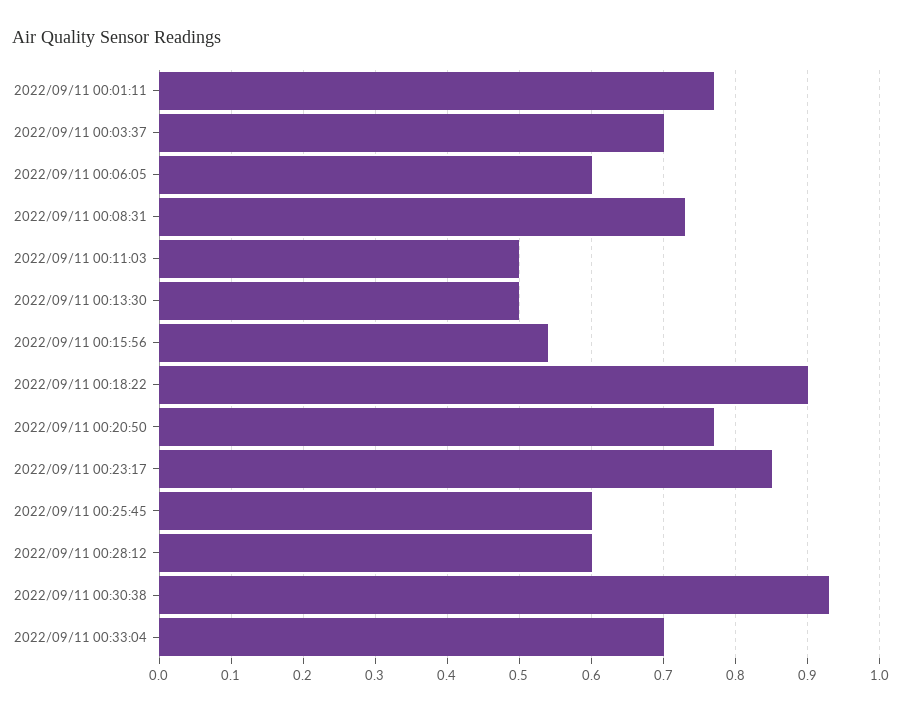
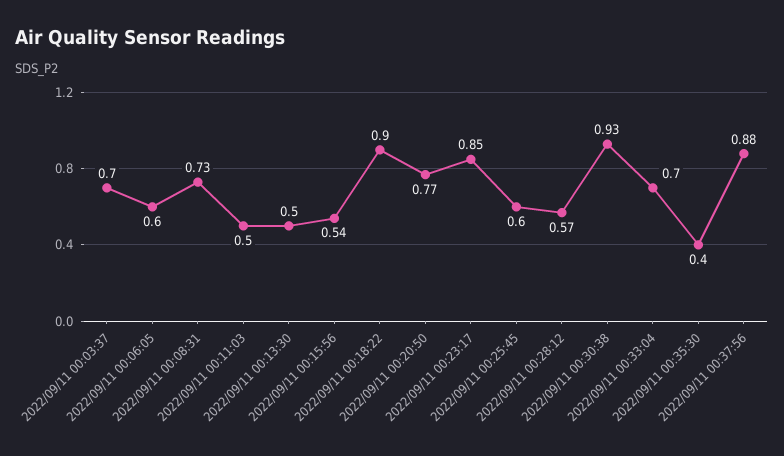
2022/09/11 00:01:11: 0.77 -> none
2022/09/11 00:28:12: 0.6 -> 0.57
2022/09/11 00:35:30: none -> 0.4
2022/09/11 00:37:56: none -> 0.88

